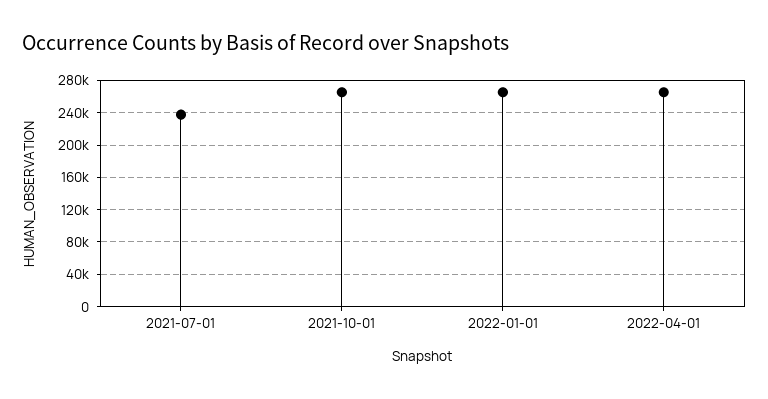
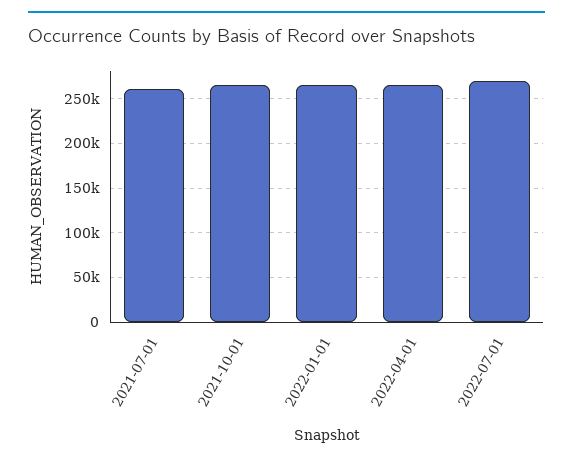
2021-07-01: 240000 -> 260000
2022-07-01: none -> 270000

